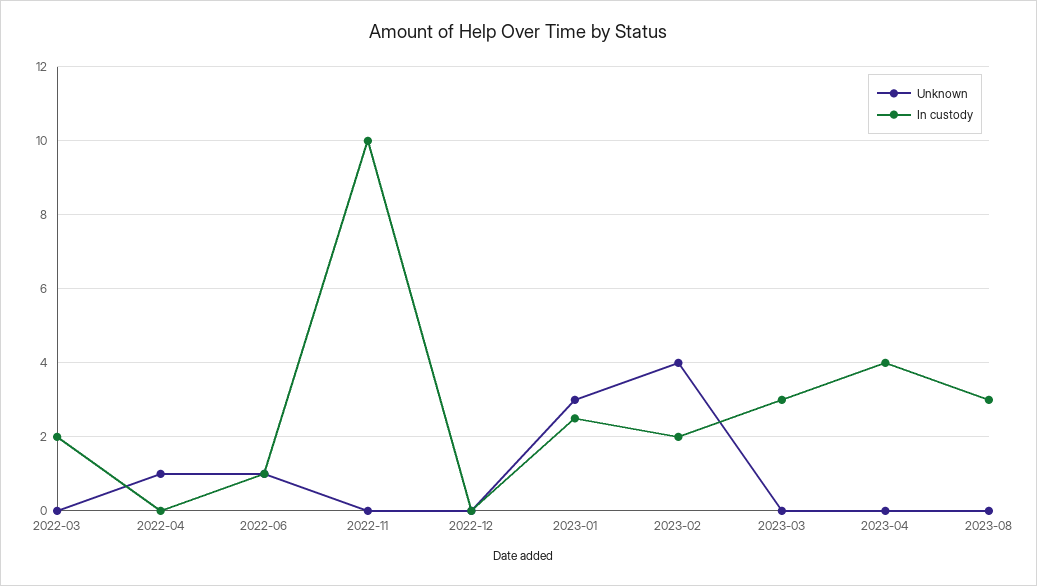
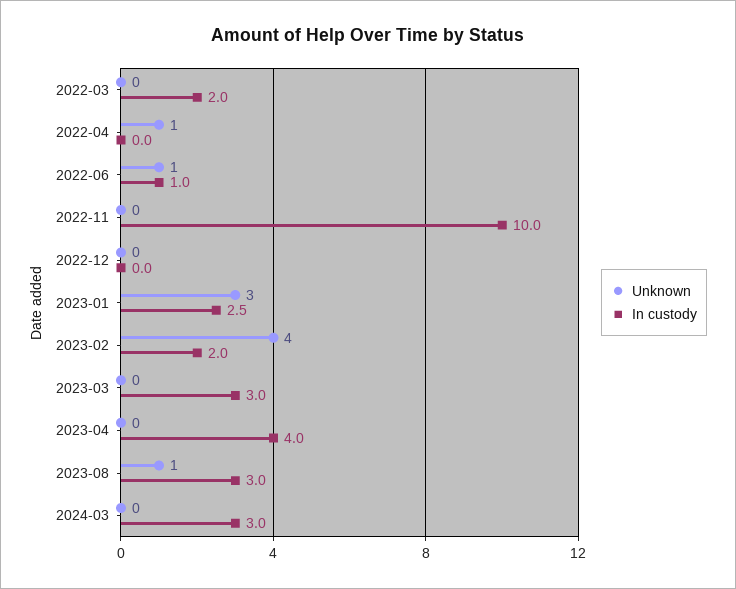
Unknown, 2023-08: 0 -> 1
Unknown, 2024-03: none -> 0
In custody, 2024-03: none -> 3

